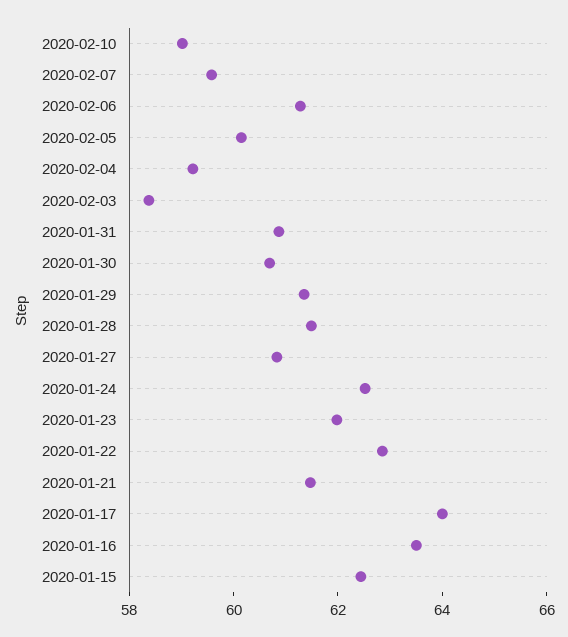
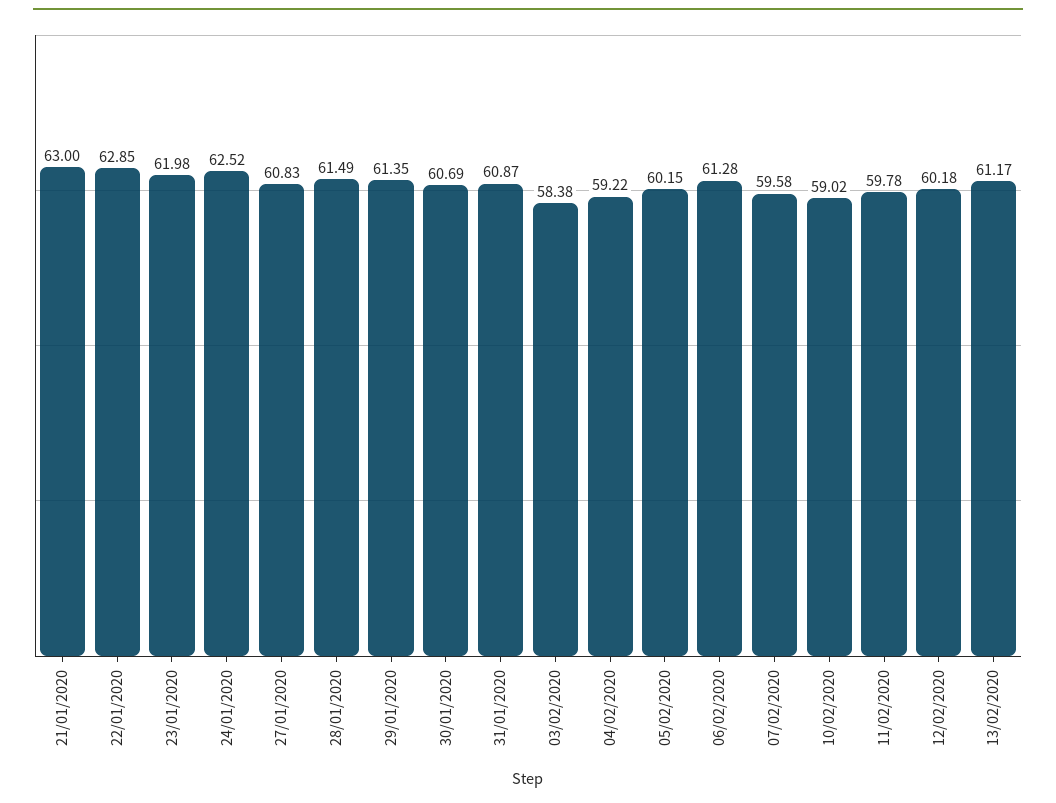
2020-01-21: 61.5 -> 63
2020-01-17: 64 -> none
2020-01-16: 63.5 -> none
2020-01-15: 62.5 -> none
11/02/2020: none -> 59.78
12/02/2020: none -> 60.18
13/02/2020: none -> 61.17

